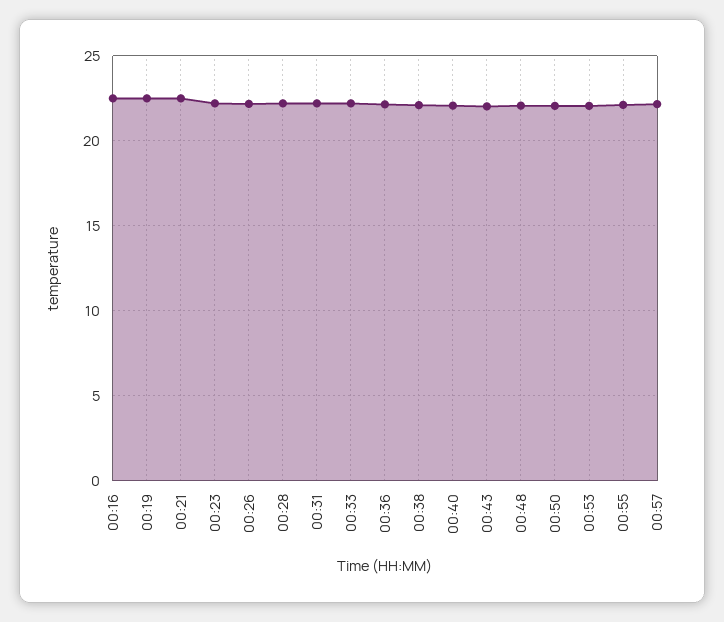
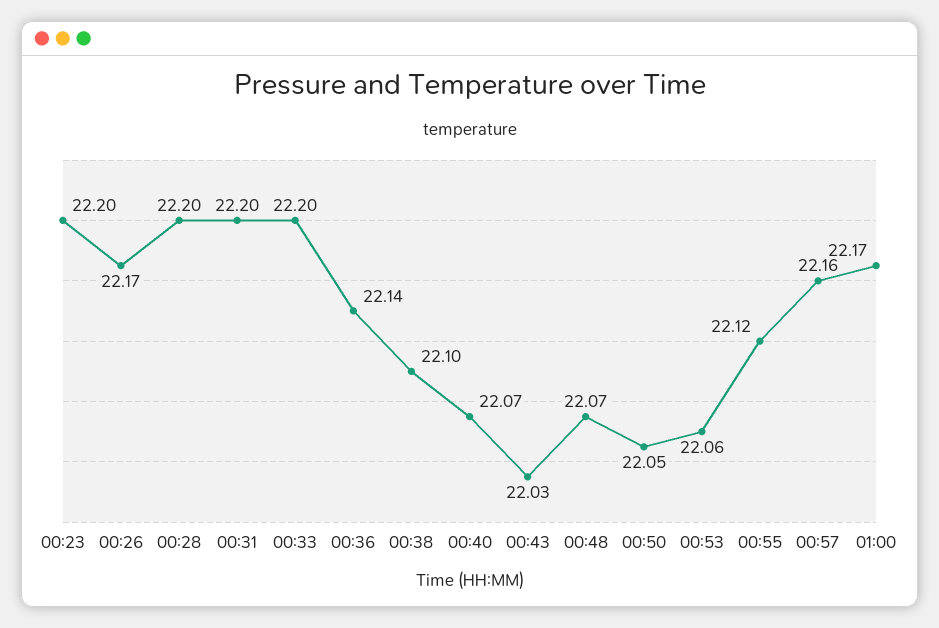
00:16: 22.5 -> none
00:19: 22.5 -> none
00:21: 22.5 -> none
01:00: none -> 22.17

